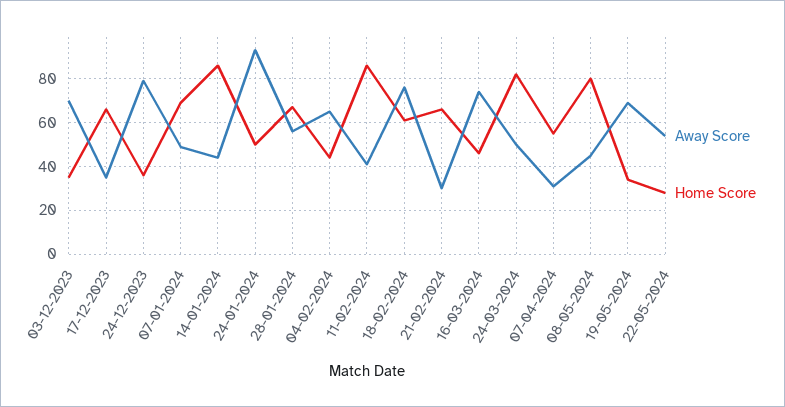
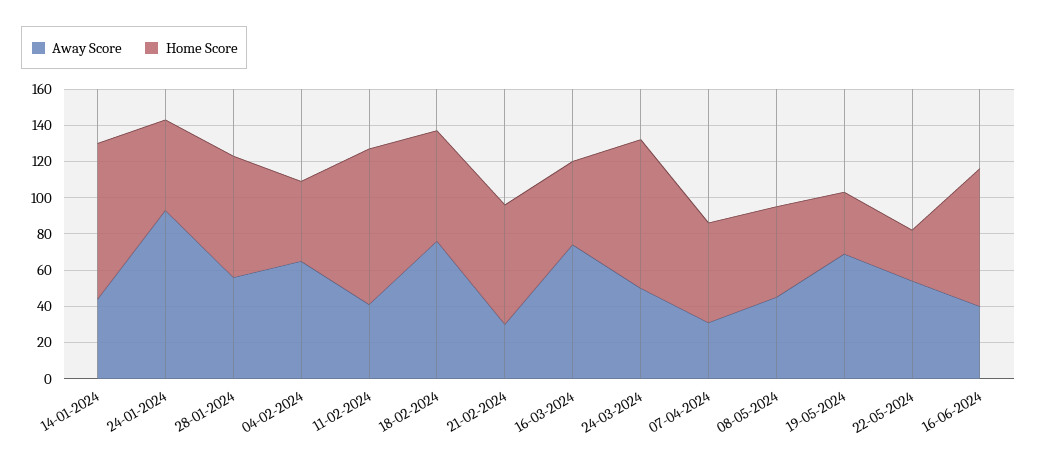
Away Score, 03-12-2023: 70 -> none
Home Score, 03-12-2023: 35 -> none
Away Score, 17-12-2023: 35 -> none
Home Score, 17-12-2023: 65 -> none
Away Score, 24-12-2023: 80 -> none
Home Score, 24-12-2023: 35 -> none
Away Score, 07-01-2024: 50 -> none
Home Score, 07-01-2024: 70 -> none
Home Score, 08-05-2024: 80 -> 50
Away Score, 16-06-2024: none -> 40
Home Score, 16-06-2024: none -> 75

